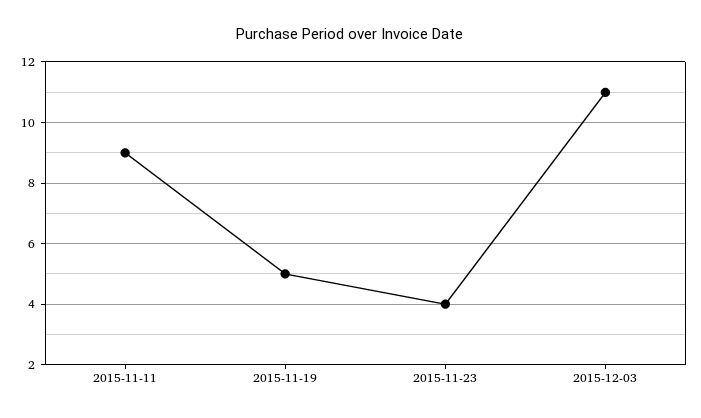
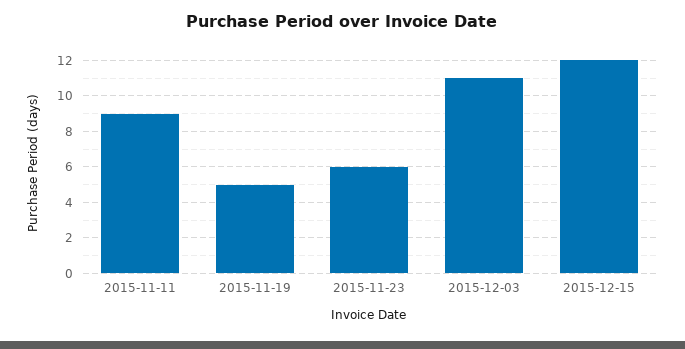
2015-11-23: 4 -> 6
2015-12-15: none -> 12

